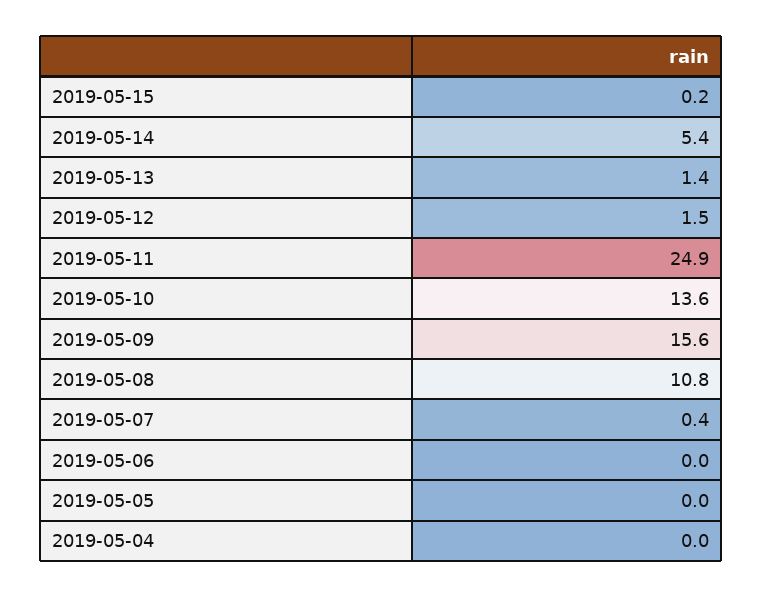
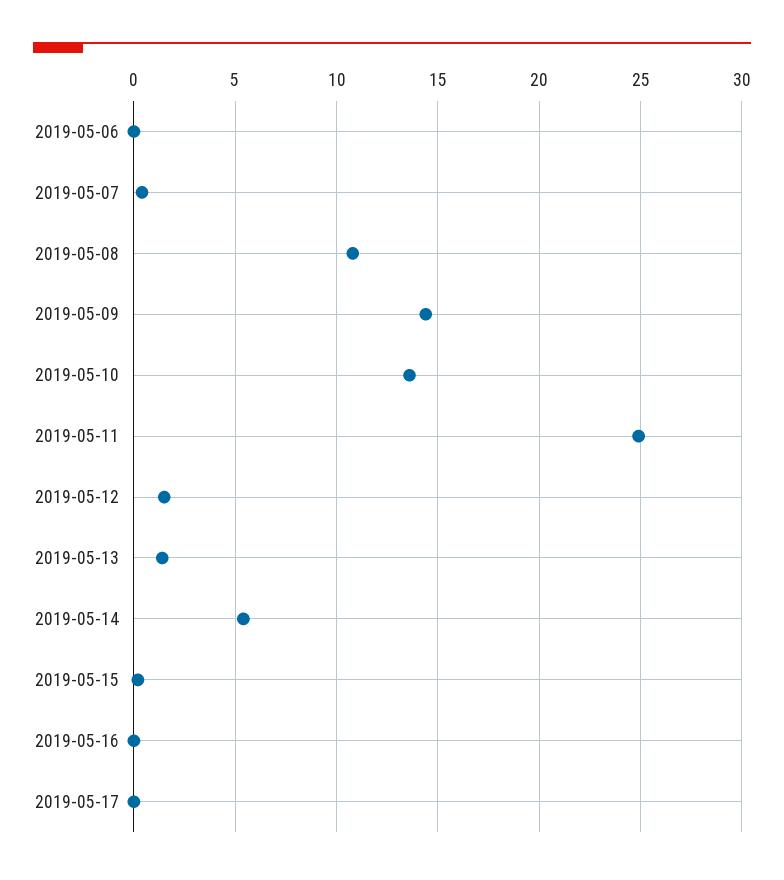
2019-05-09: 15.6 -> 14.5
2019-05-05: 0 -> none
2019-05-04: 0 -> none
2019-05-16: none -> 0
2019-05-17: none -> 0

